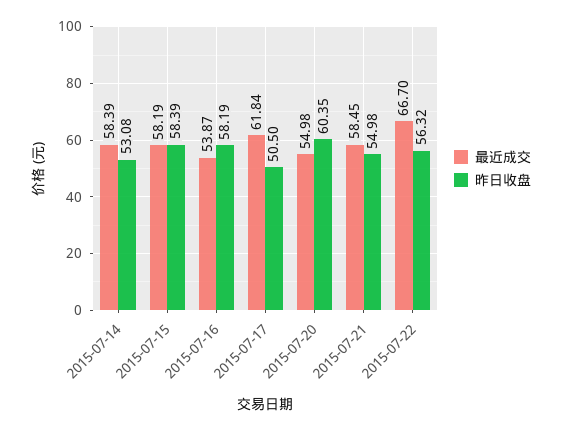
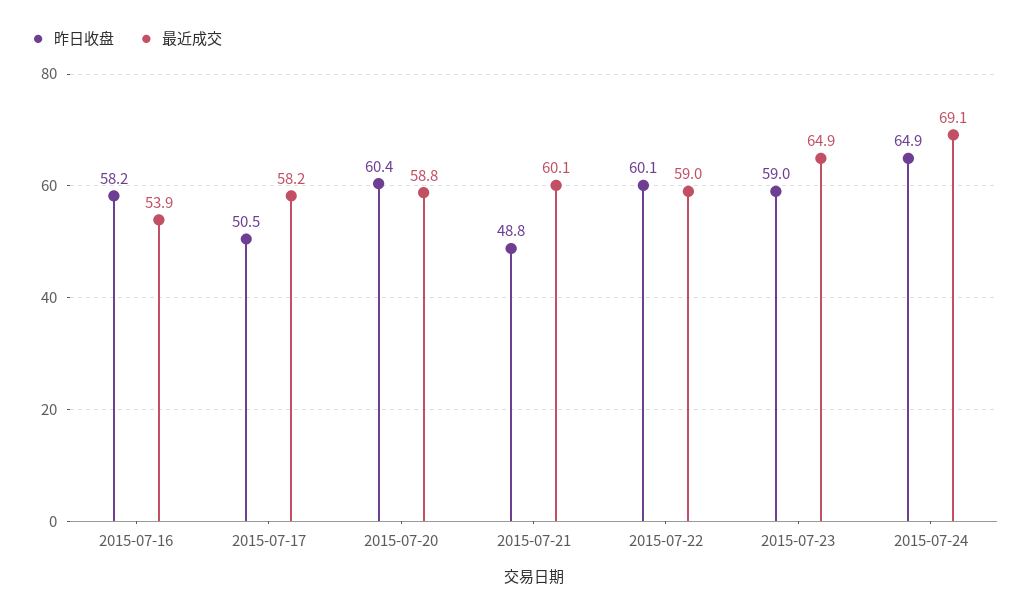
最近成交, 2015-07-14: 58.39 -> none
昨日收盘, 2015-07-14: 53.08 -> none
最近成交, 2015-07-15: 58.19 -> none
昨日收盘, 2015-07-15: 58.39 -> none
最近成交, 2015-07-17: 61.84 -> 58.2
最近成交, 2015-07-20: 54.98 -> 58.8
最近成交, 2015-07-21: 58.45 -> 60.1
昨日收盘, 2015-07-21: 54.98 -> 48.8
最近成交, 2015-07-22: 66.7 -> 59
昨日收盘, 2015-07-22: 56.32 -> 60.1
昨日收盘, 2015-07-23: none -> 59
最近成交, 2015-07-23: none -> 64.9
昨日收盘, 2015-07-24: none -> 64.9
最近成交, 2015-07-24: none -> 69.1

